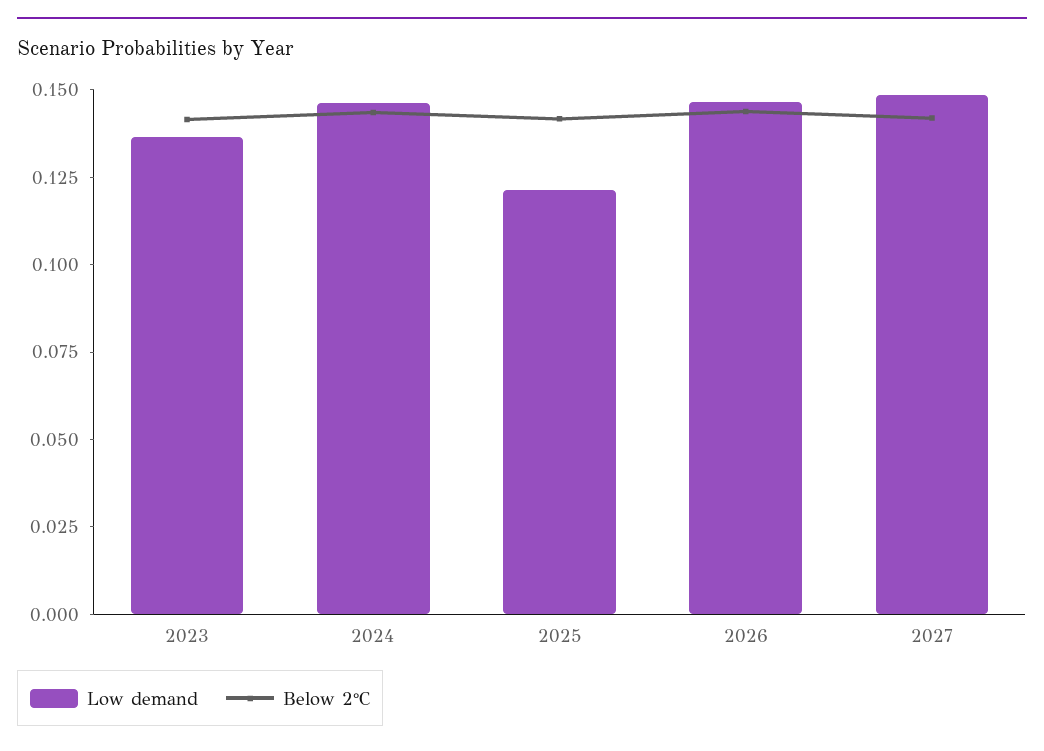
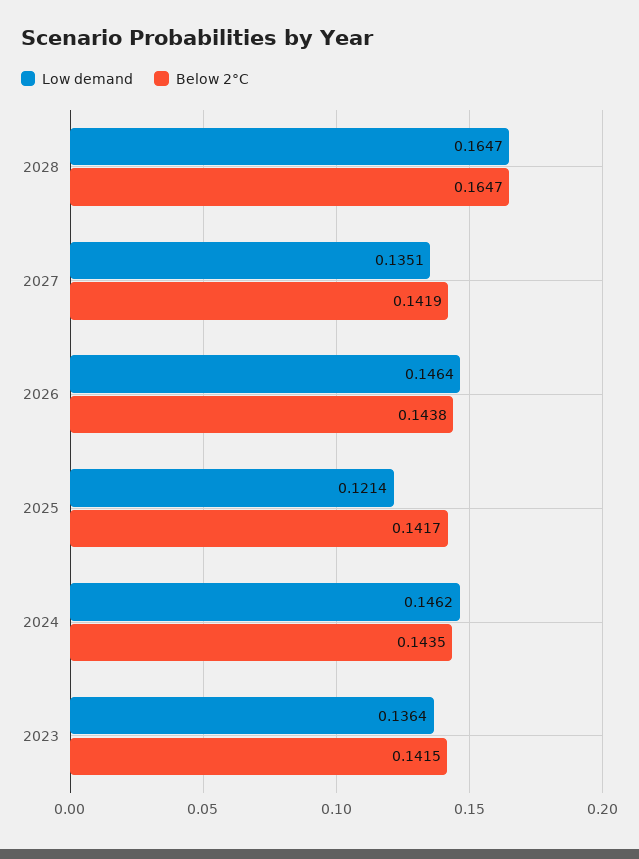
Low demand, 2027: 0.15 -> 0.1351
Low demand, 2028: none -> 0.1647
Below 2°C, 2028: none -> 0.1647

